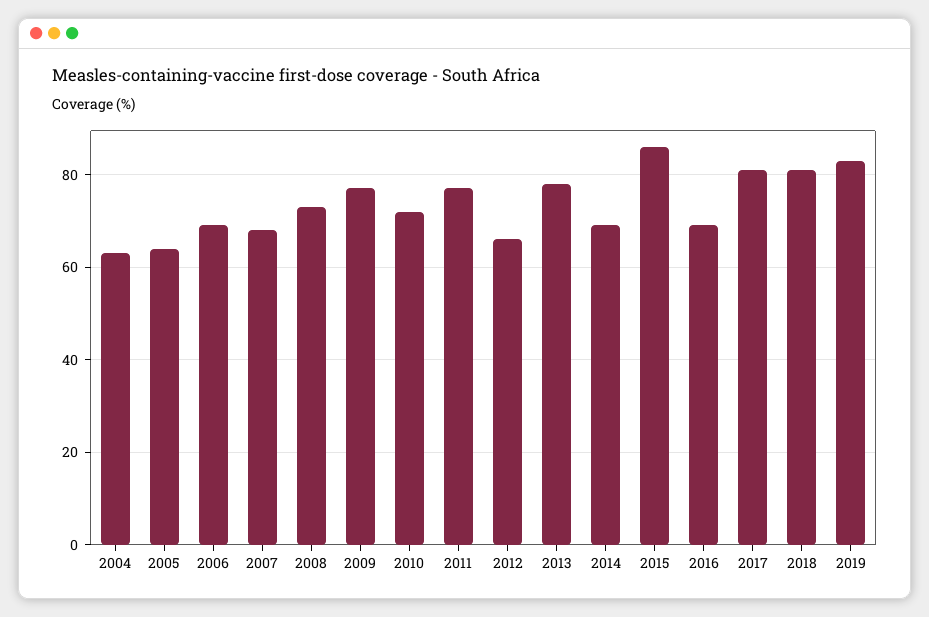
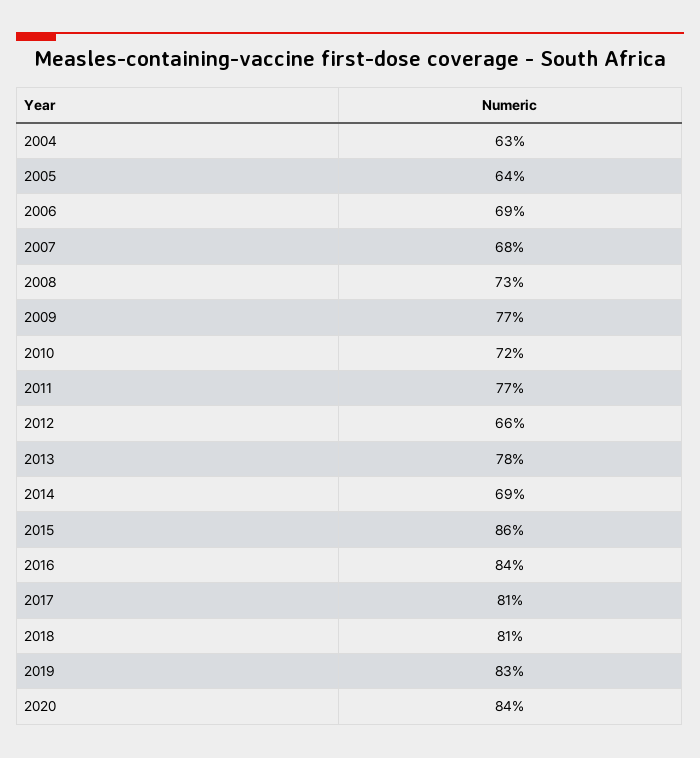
2016: 70 -> 84
2020: none -> 84

